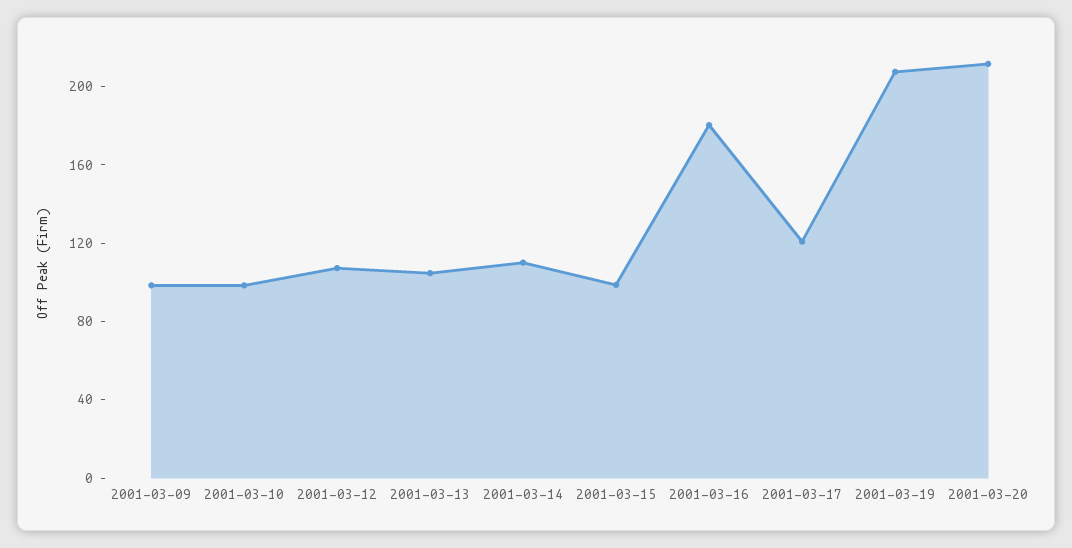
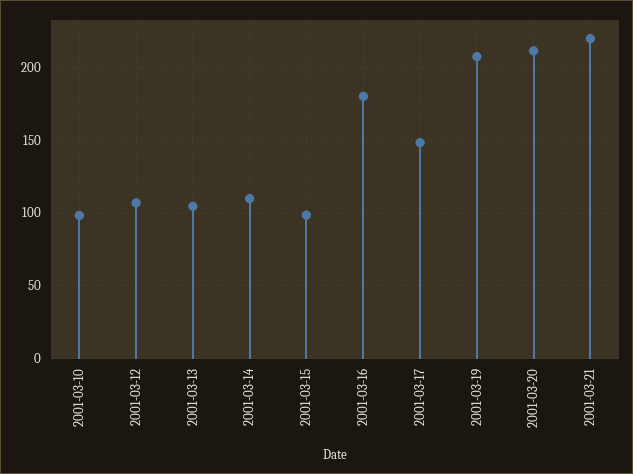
2001-03-09: 100 -> none
2001-03-17: 120 -> 150
2001-03-21: none -> 220

